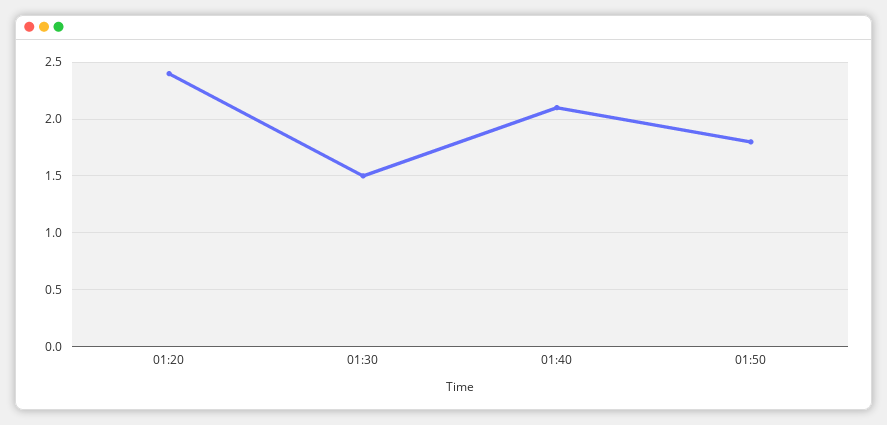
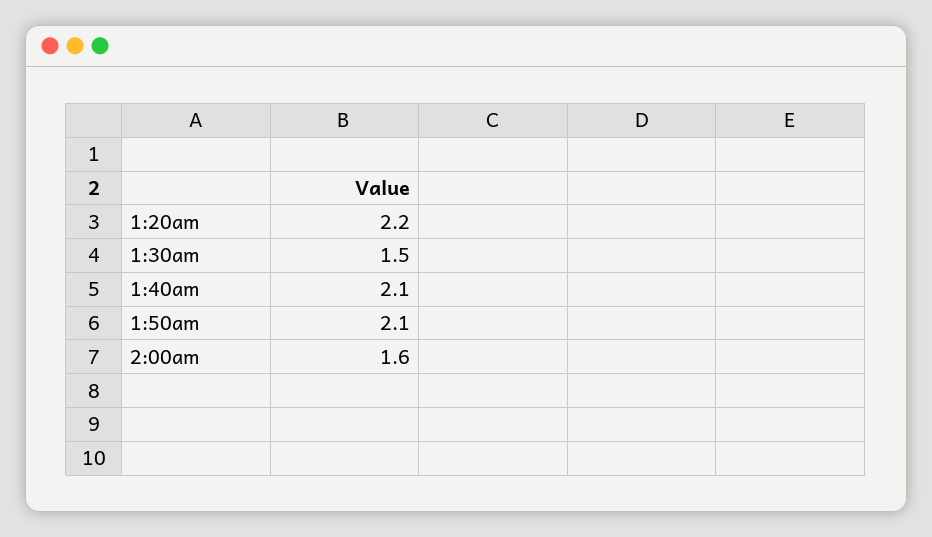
01:20: 2.4 -> 2.2
01:50: 1.8 -> 2.1
2:00am: none -> 1.6

